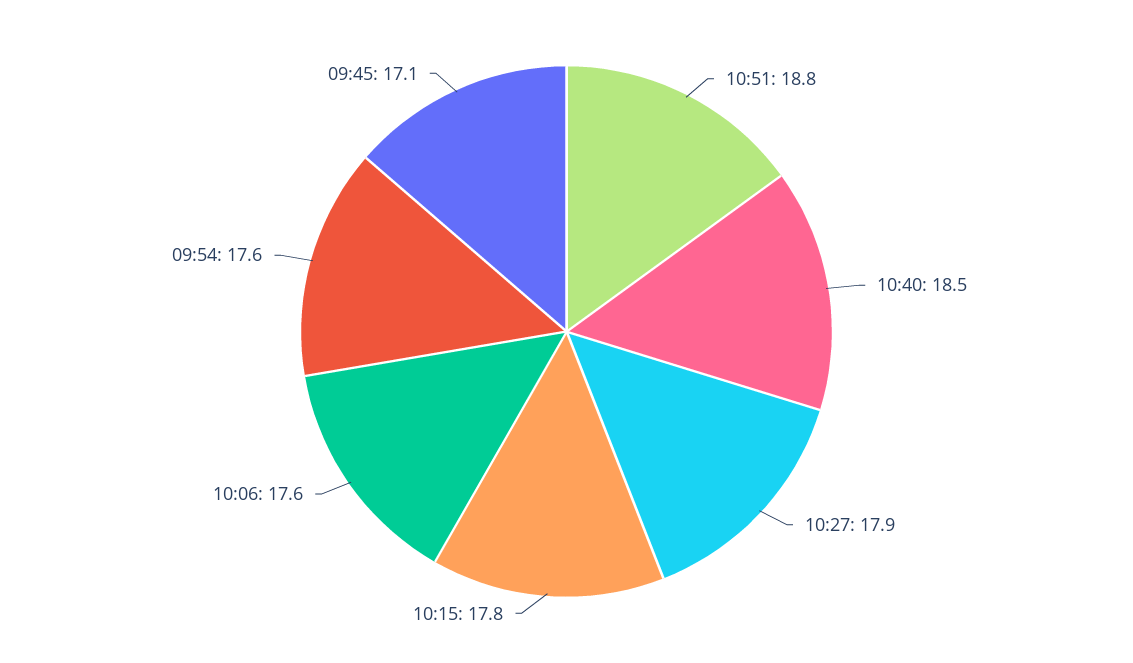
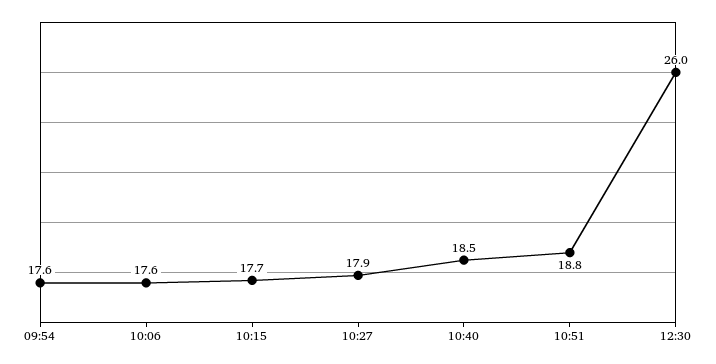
10:15: 17.8 -> 17.7
09:45: 17.1 -> none
12:30: none -> 26

